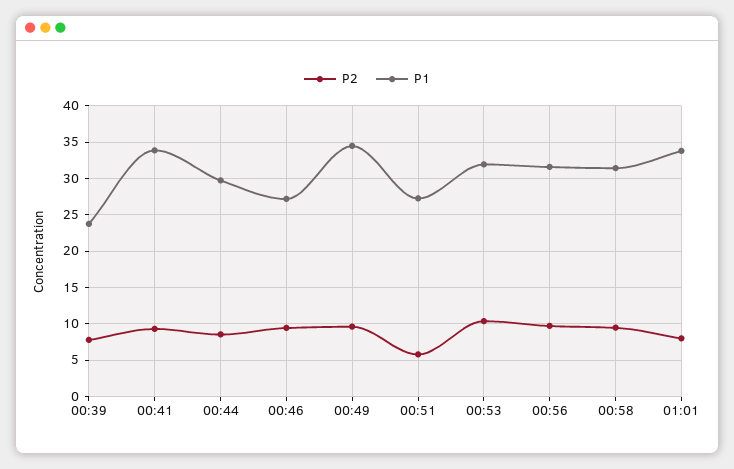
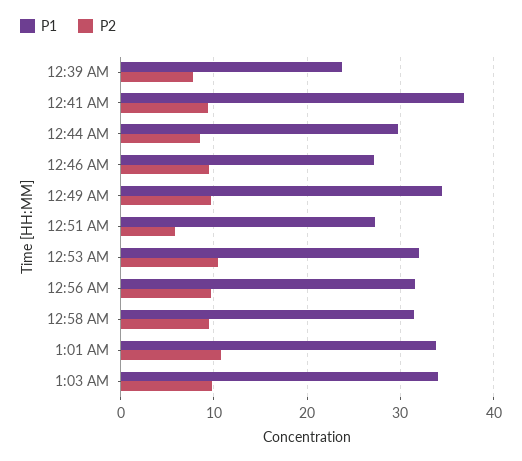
P1, 00:41: 34 -> 37
P2, 01:01: 8 -> 11
P1, 1:03 AM: none -> 34
P2, 1:03 AM: none -> 10

